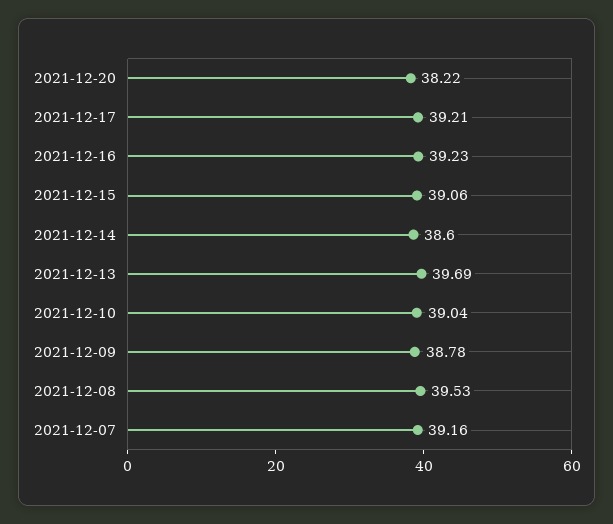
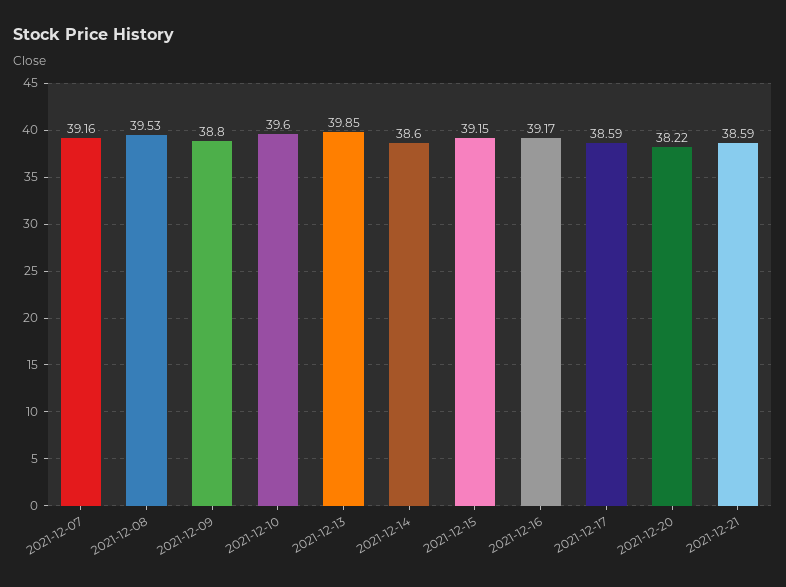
2021-12-17: 39.21 -> 38.59
2021-12-16: 39.23 -> 39.17
2021-12-15: 39.06 -> 39.15
2021-12-13: 39.69 -> 39.85
2021-12-10: 39.04 -> 39.6
2021-12-09: 38.78 -> 38.8
2021-12-21: none -> 38.59

